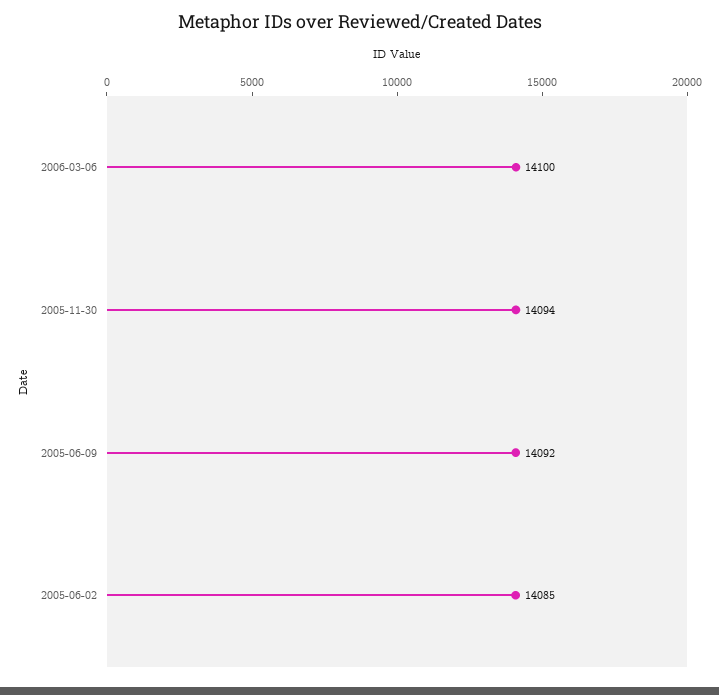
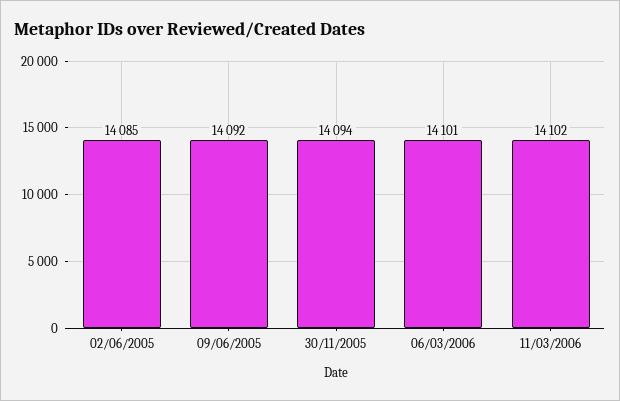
2006-03-06: 14100 -> 14101
11/03/2006: none -> 14102

